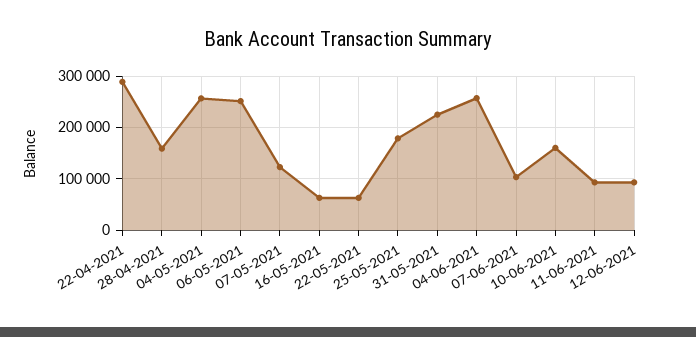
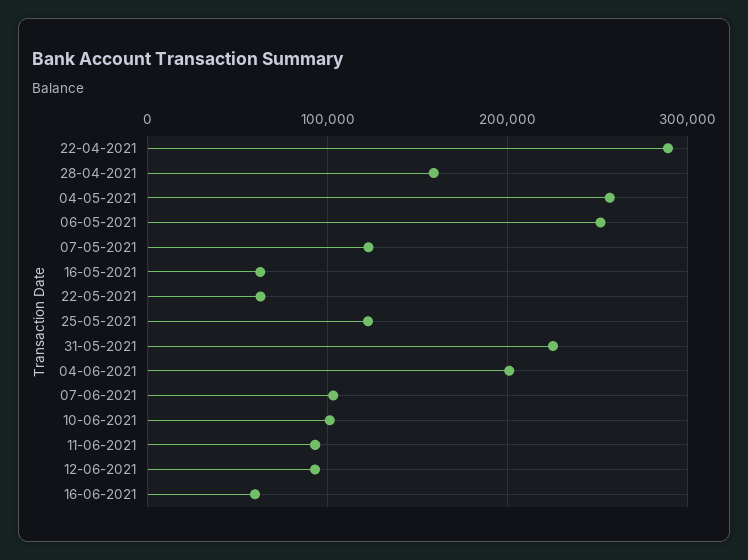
25-05-2021: 180000 -> 120000
04-06-2021: 260000 -> 200000
10-06-2021: 160000 -> 100000
16-06-2021: none -> 60000

